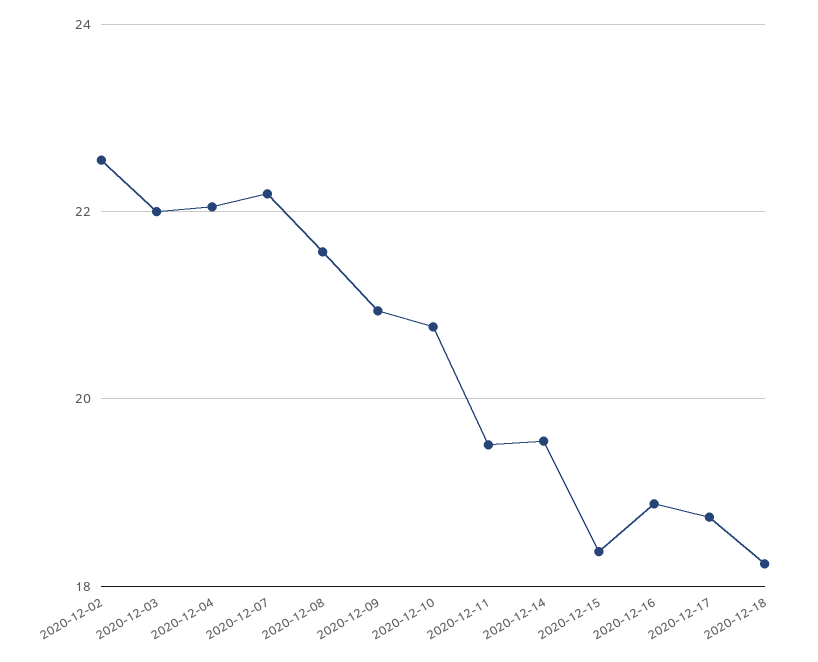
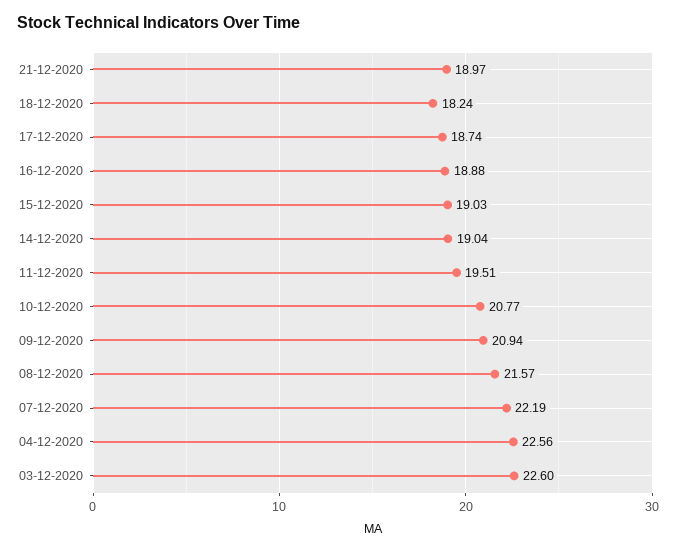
2020-12-02: 22.6 -> none
2020-12-03: 22 -> 22.6
2020-12-04: 22 -> 22.56
2020-12-14: 19.6 -> 19.04
2020-12-15: 18.4 -> 19.03
21-12-2020: none -> 18.97

